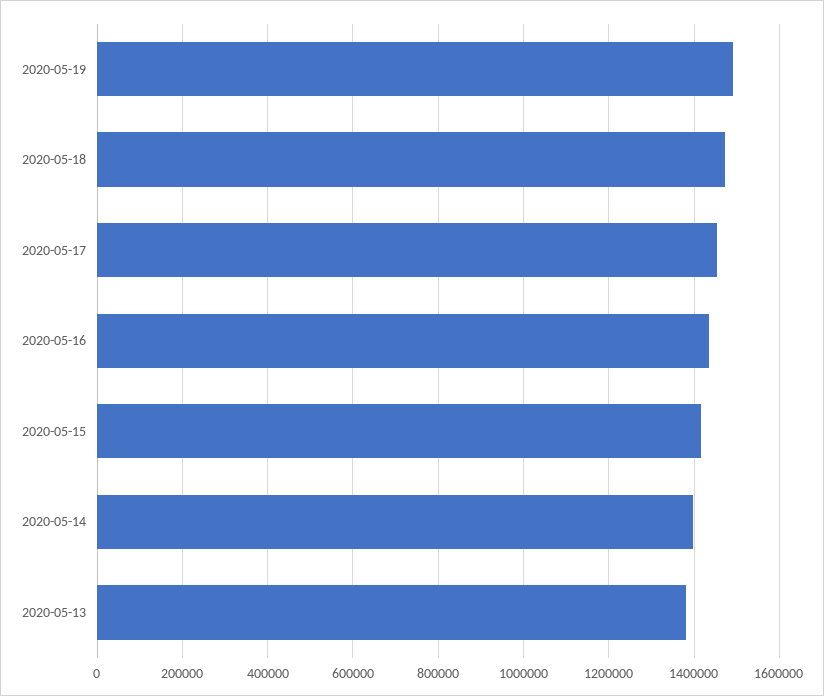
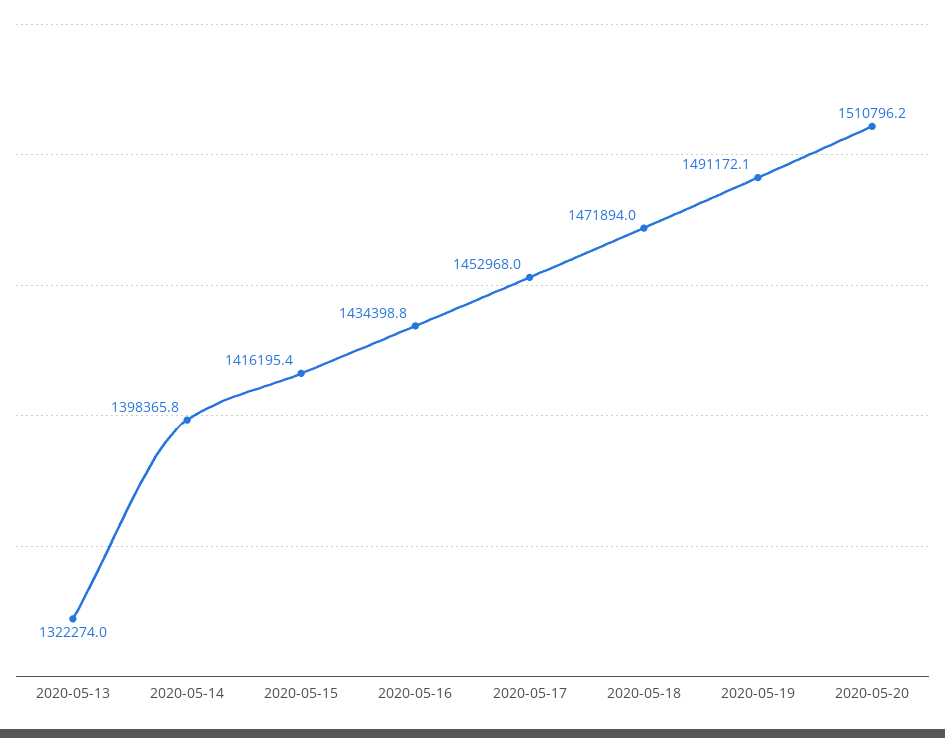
2020-05-13: 1380000 -> 1322274
2020-05-20: none -> 1510796.2

